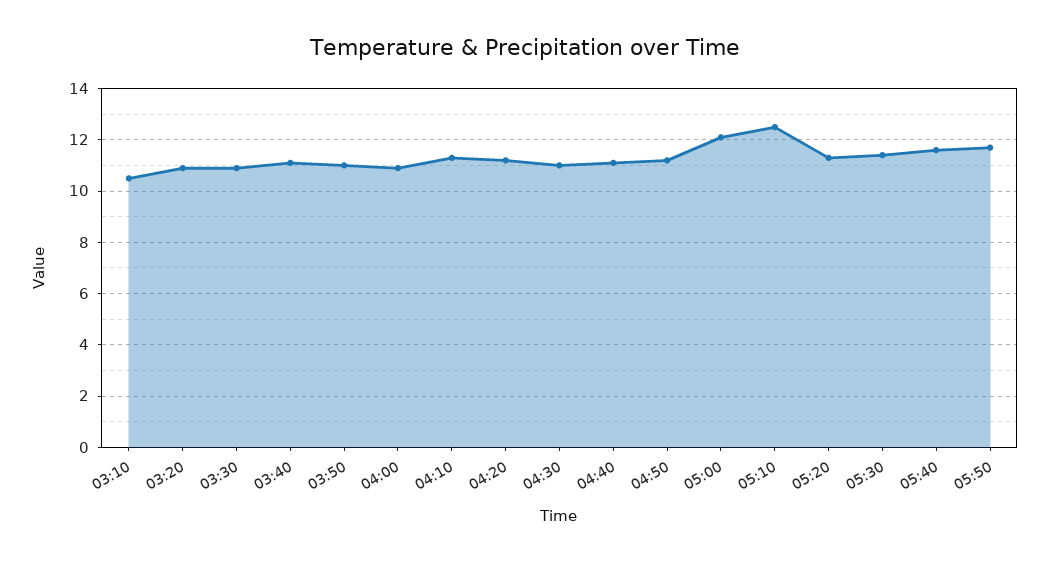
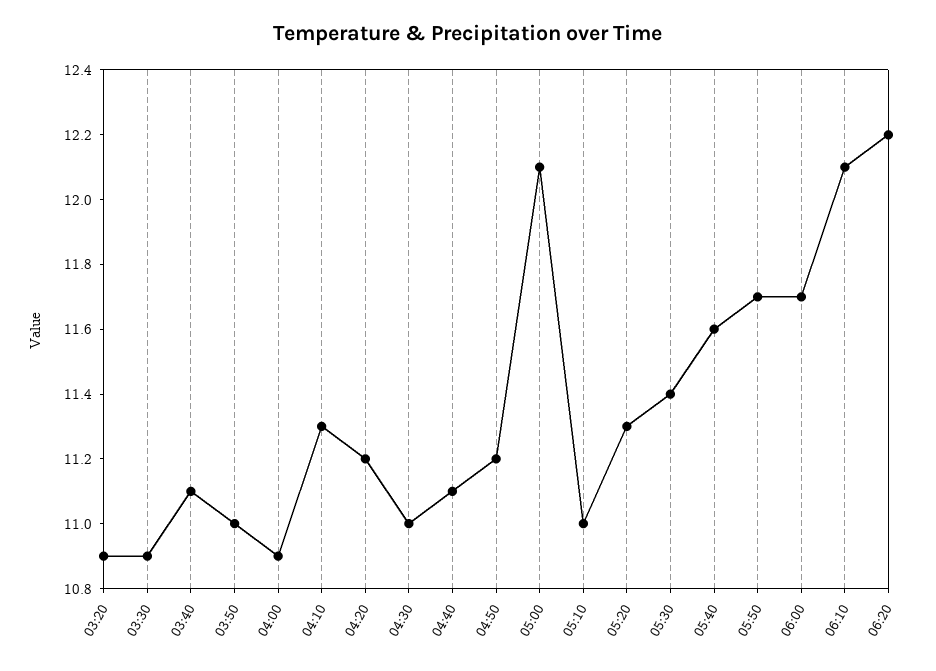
03:10: 10.5 -> none
05:10: 12.5 -> 11
06:00: none -> 11.7
06:10: none -> 12.1
06:20: none -> 12.2

